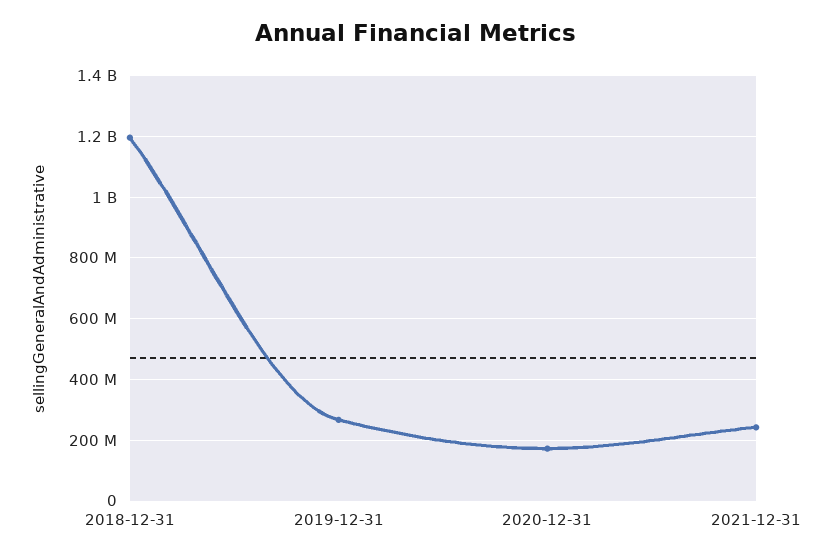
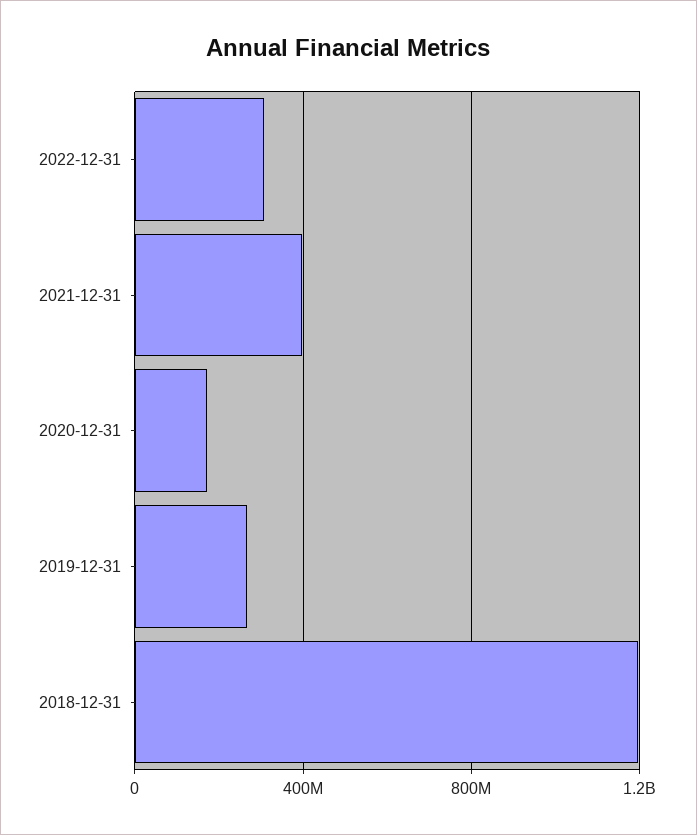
2021-12-31: 240000000 -> 400000000
2022-12-31: none -> 300000000

